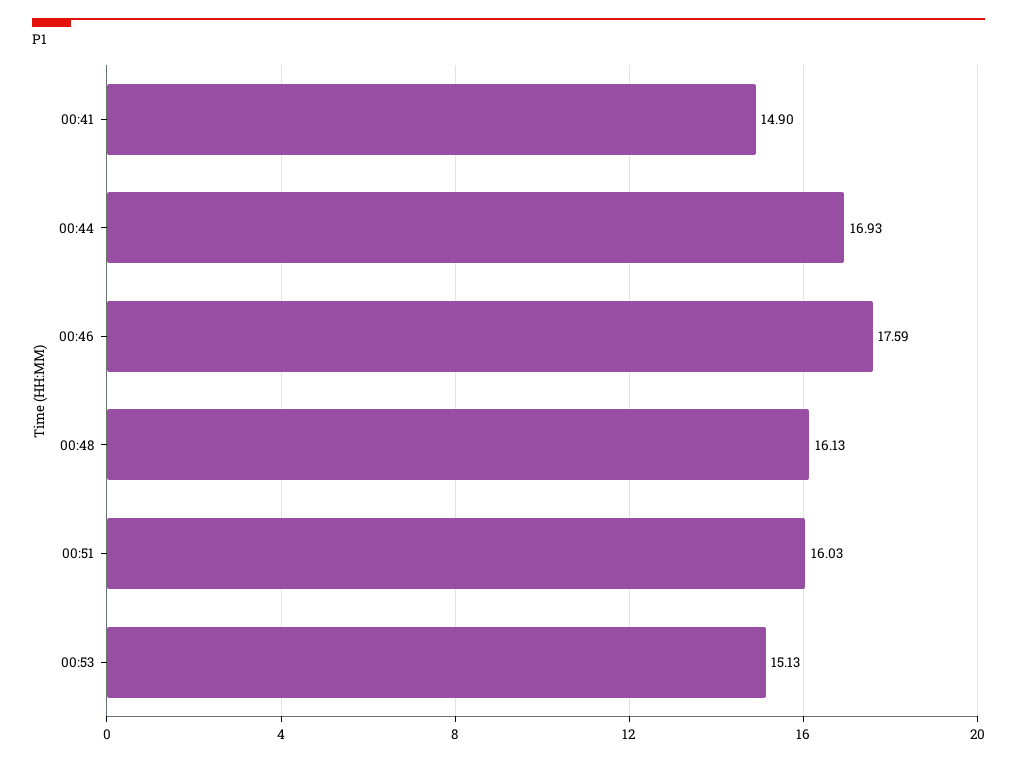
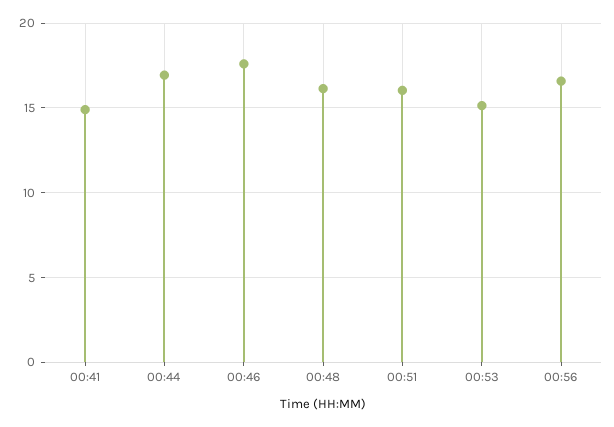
00:56: none -> 16.5

